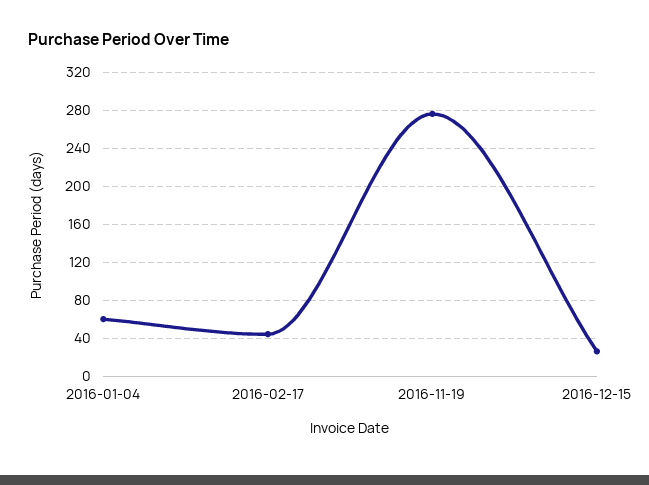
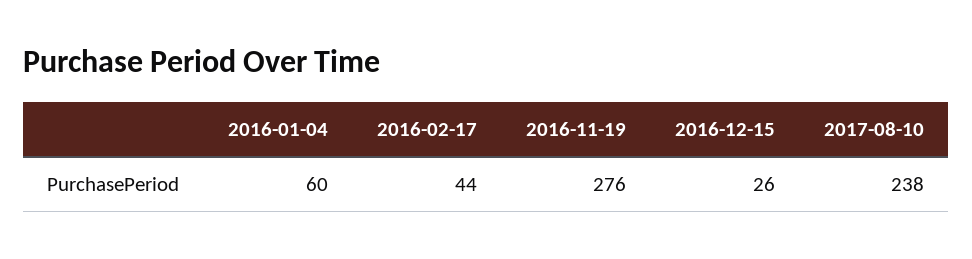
2017-08-10: none -> 238

